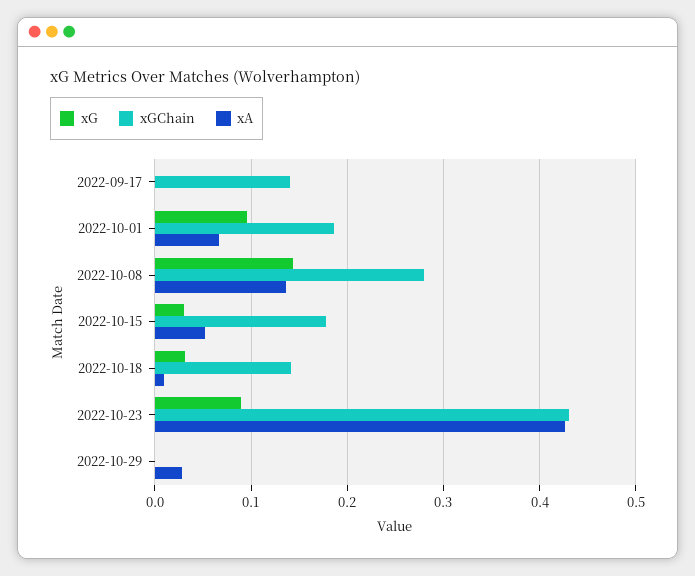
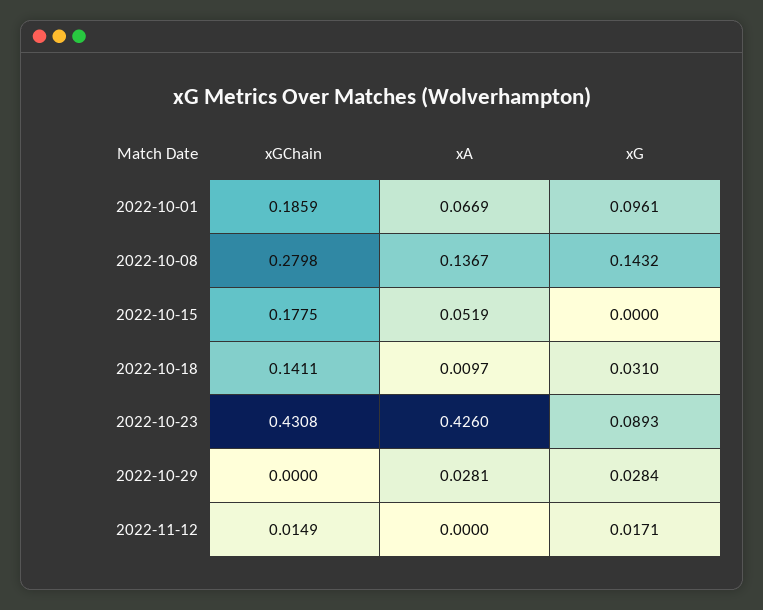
xG, 2022-09-17: 0 -> none
xGChain, 2022-09-17: 0.14 -> none
xA, 2022-09-17: 0 -> none
xG, 2022-10-15: 0.03 -> 0
xG, 2022-10-29: 0 -> 0.0284
xGChain, 2022-11-12: none -> 0.0149
xA, 2022-11-12: none -> 0
xG, 2022-11-12: none -> 0.0171

